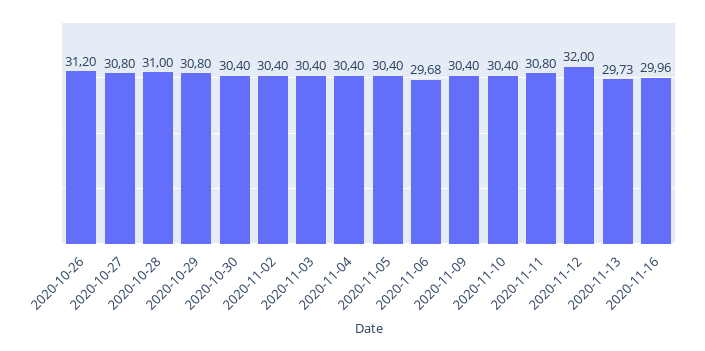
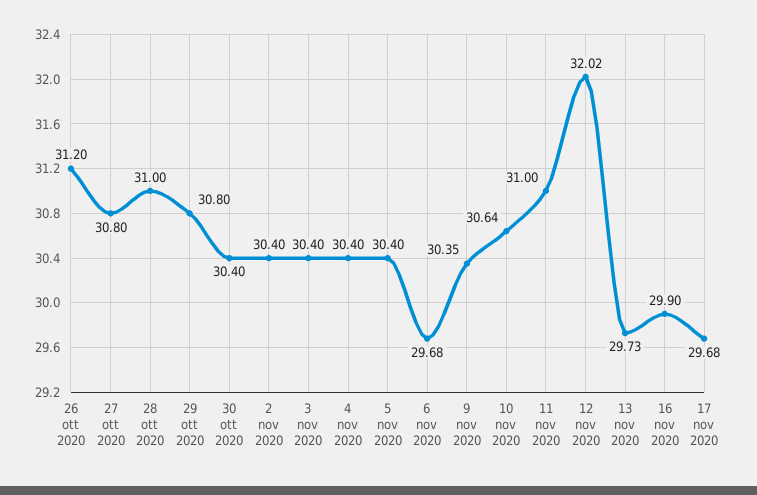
2020-11-09: 30.4 -> 30.35
2020-11-10: 30.4 -> 30.64
2020-11-11: 30.8 -> 31
2020-11-12: 32 -> 32.02
2020-11-16: 29.96 -> 29.9
17 nov 2020: none -> 29.68

